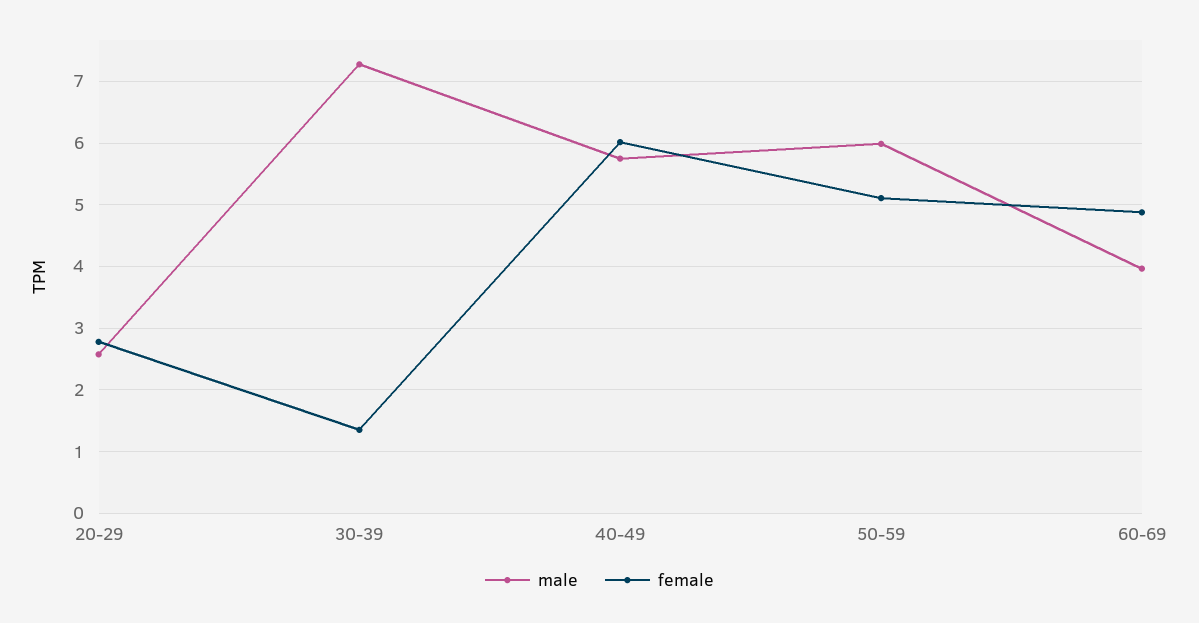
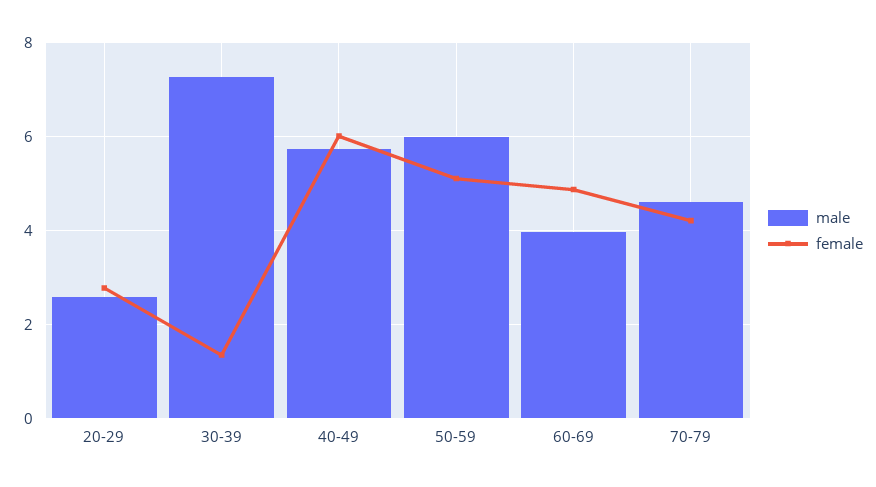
male, 70-79: none -> 4.6
female, 70-79: none -> 4.2

